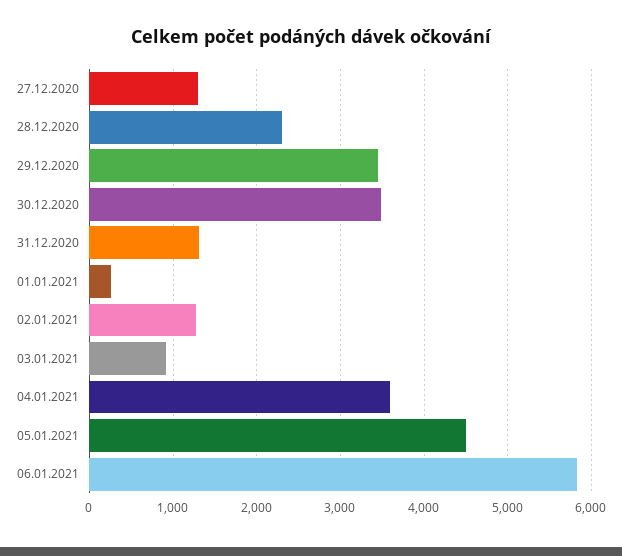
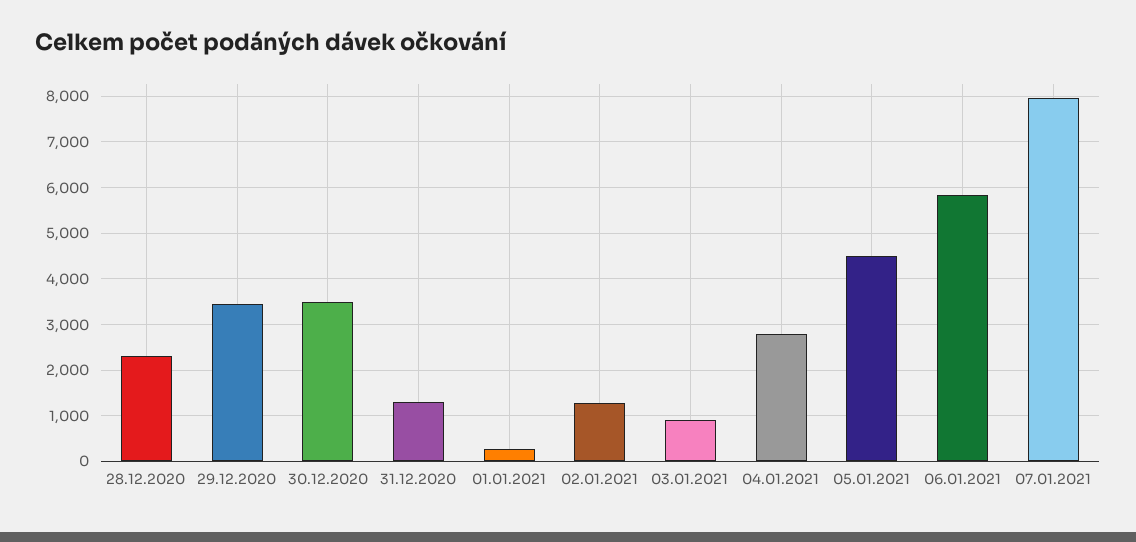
27.12.2020: 1300 -> none
04.01.2021: 3600 -> 2800
07.01.2021: none -> 8000

